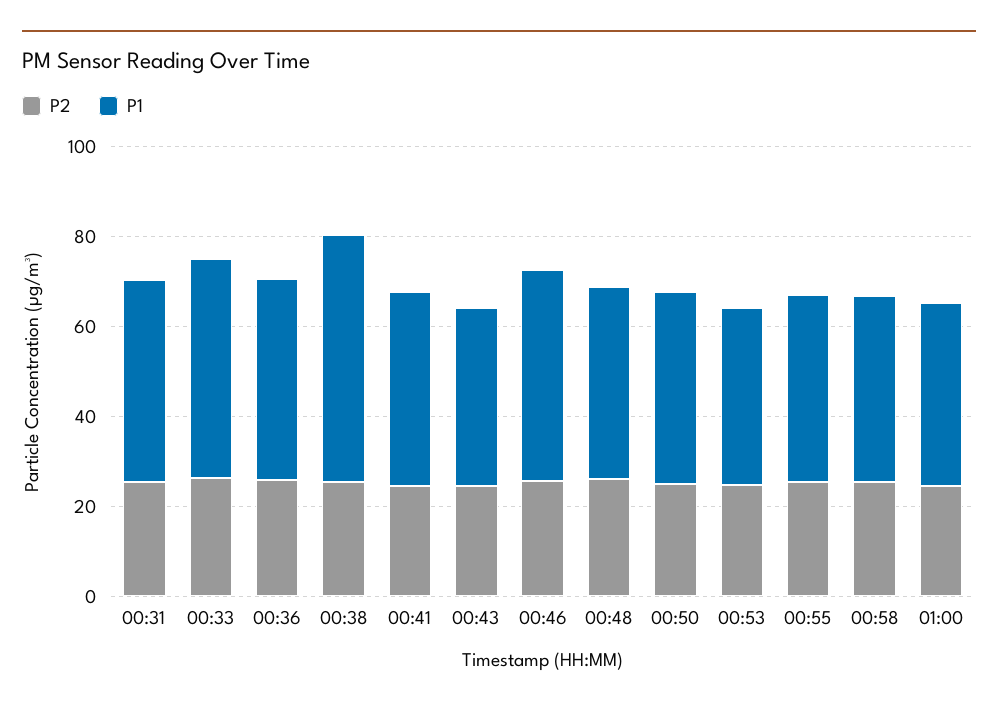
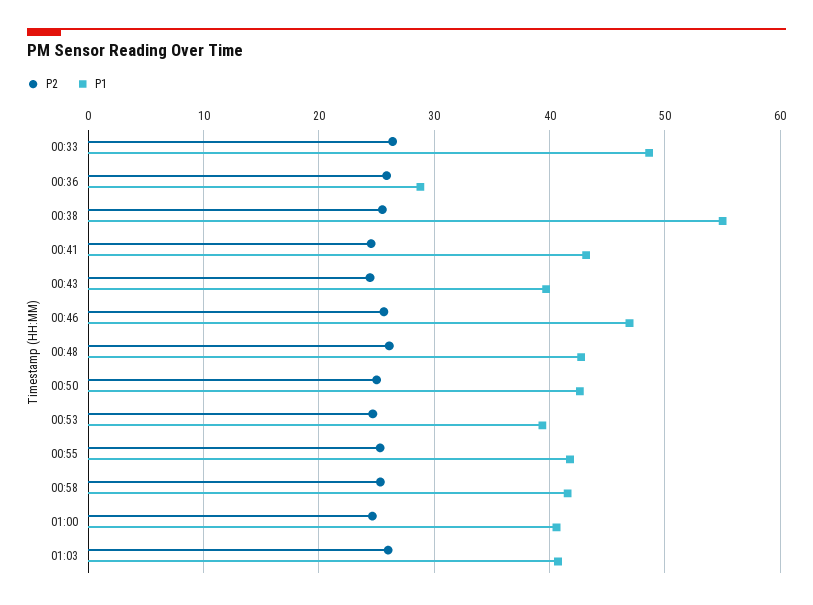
P2, 00:31: 25 -> none
P1, 00:31: 45 -> none
P1, 00:36: 45 -> 29
P2, 01:03: none -> 26
P1, 01:03: none -> 41

